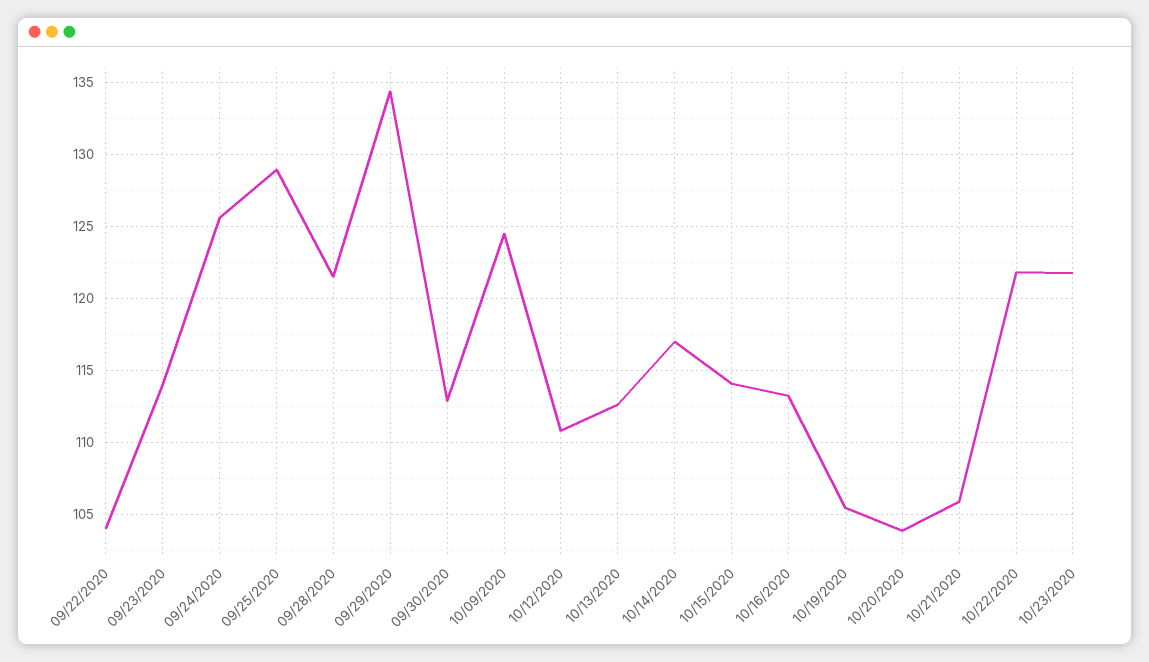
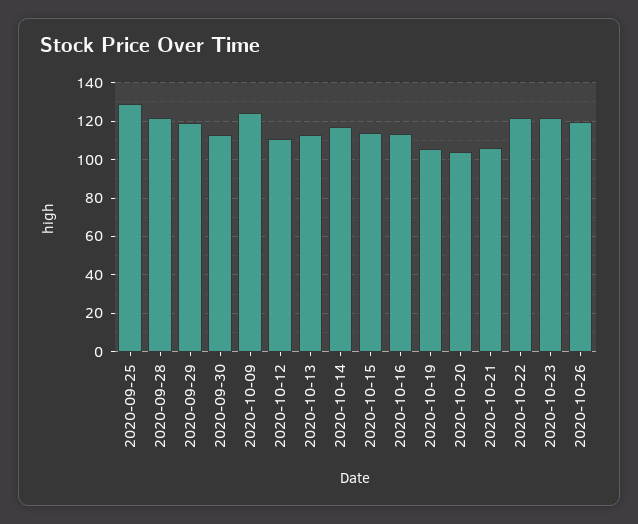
09/22/2020: 104 -> none
09/23/2020: 114 -> none
09/24/2020: 125.5 -> none
09/29/2020: 134.5 -> 120
2020-10-26: none -> 120

